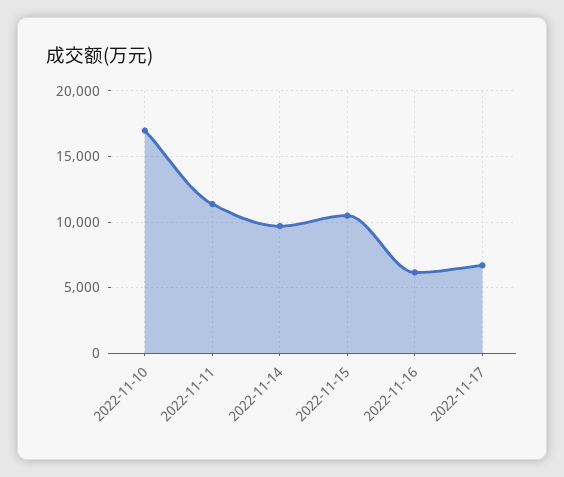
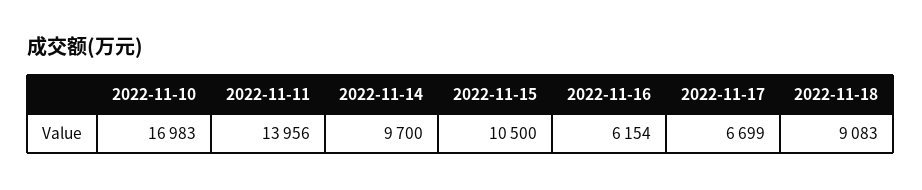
2022-11-11: 11500 -> 13956
2022-11-18: none -> 9083

